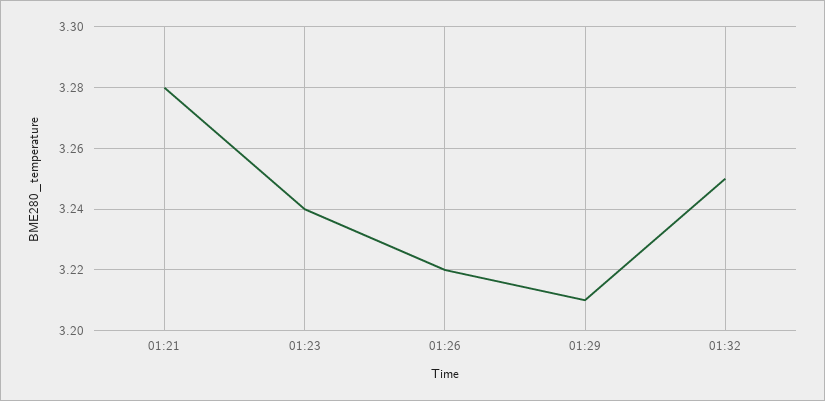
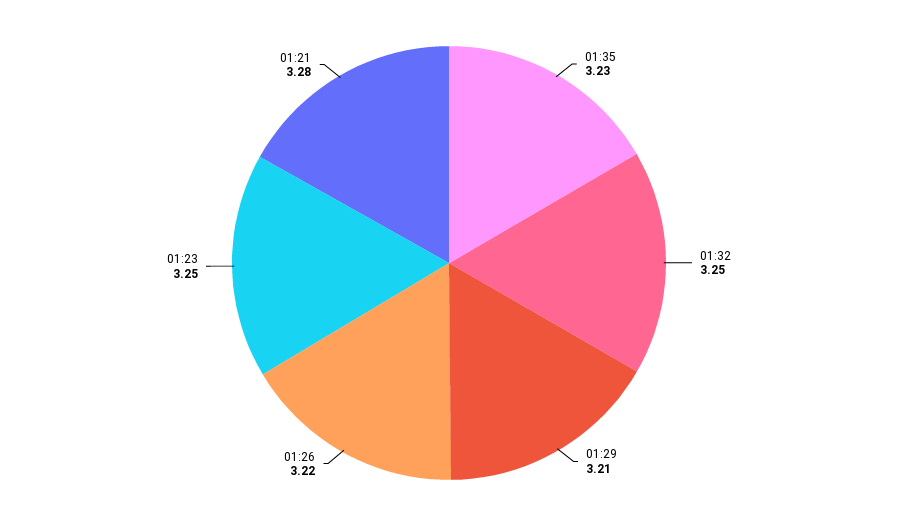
01:23: 3.24 -> 3.25
01:35: none -> 3.23

